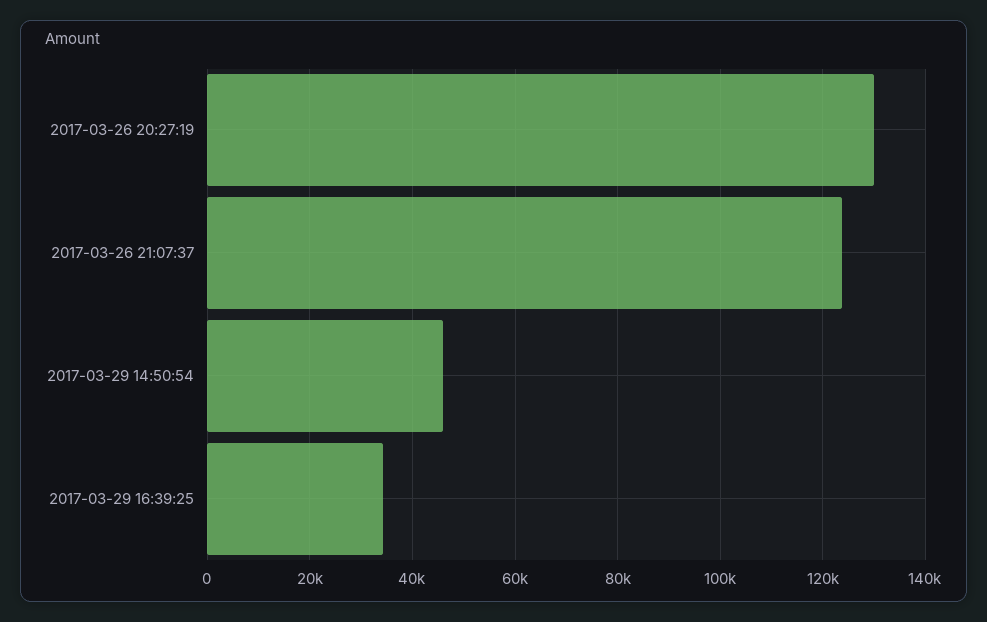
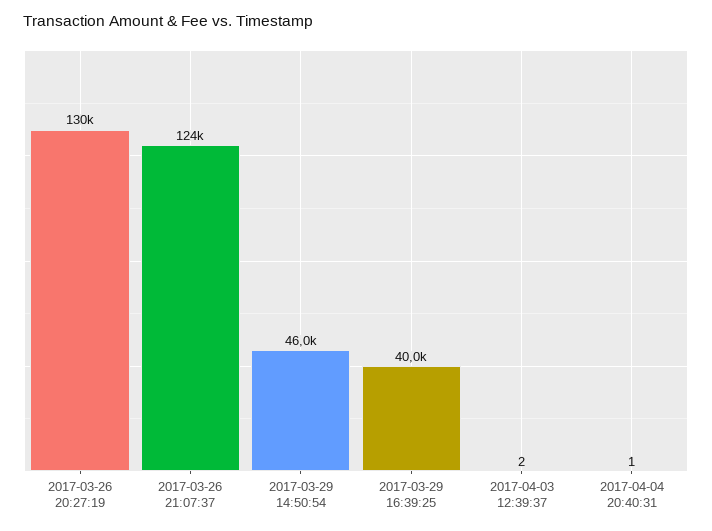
2017-03-29 16:39:25: 34000 -> 40000
2017-04-03 12:39:37: none -> 2
2017-04-04 20:40:31: none -> 1

